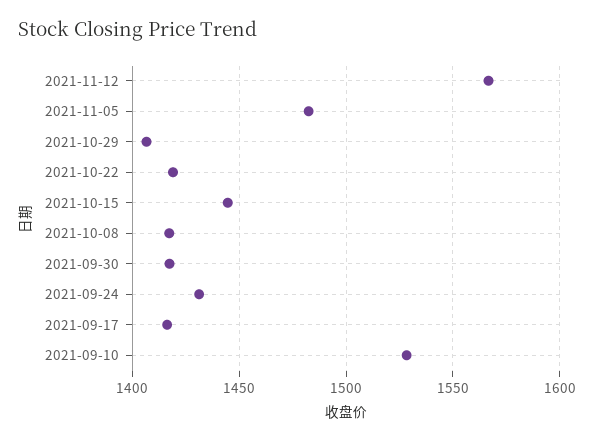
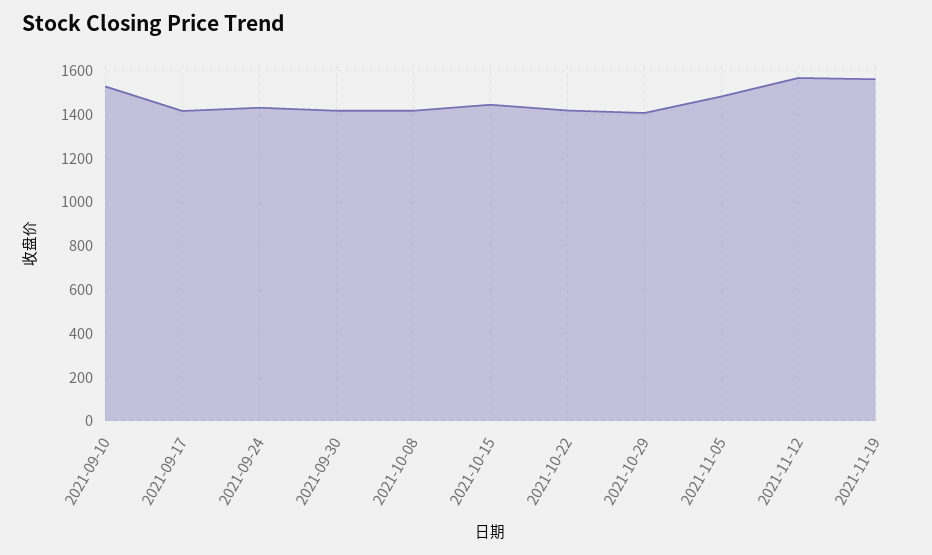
2021-11-19: none -> 1550

